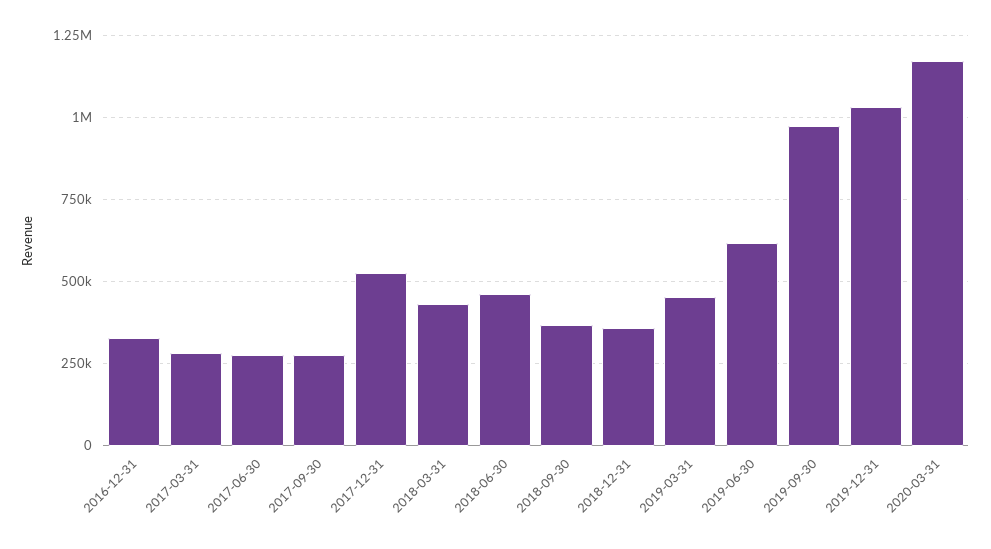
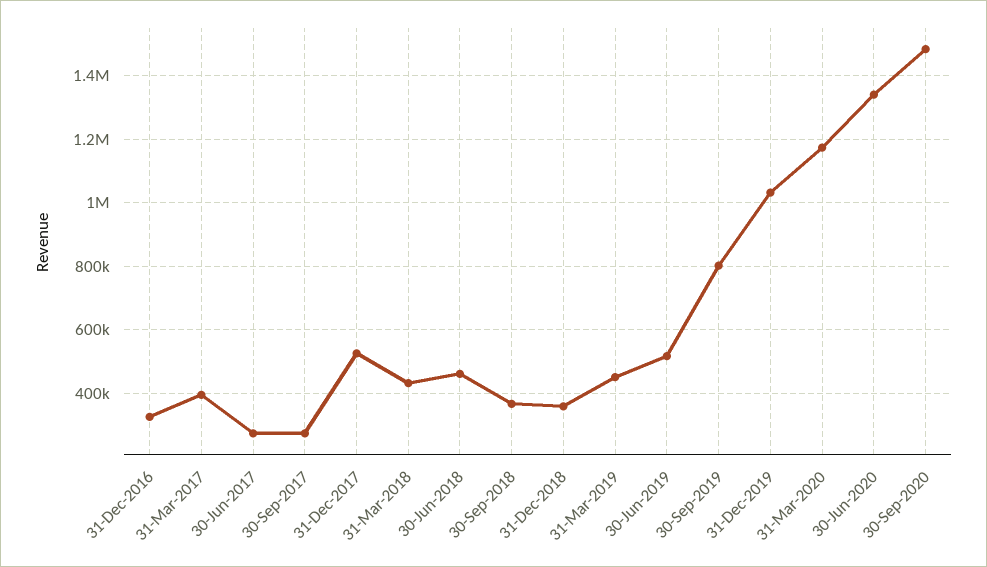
2017-03-31: 275000 -> 400000
2019-06-30: 625000 -> 520000
2019-09-30: 975000 -> 800000
30-Jun-2020: none -> 1340000
30-Sep-2020: none -> 1480000

